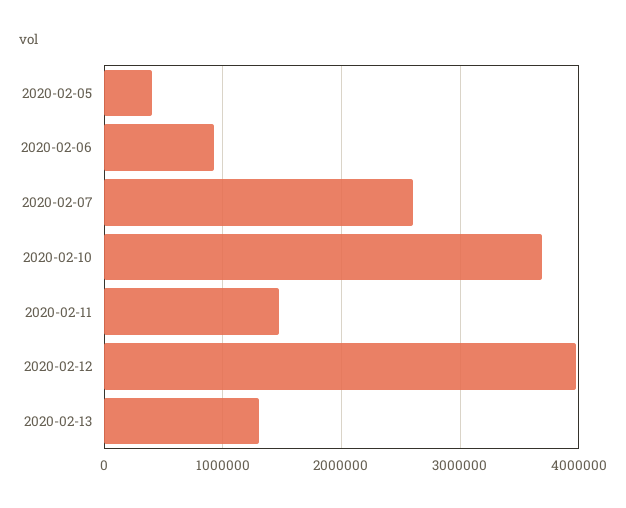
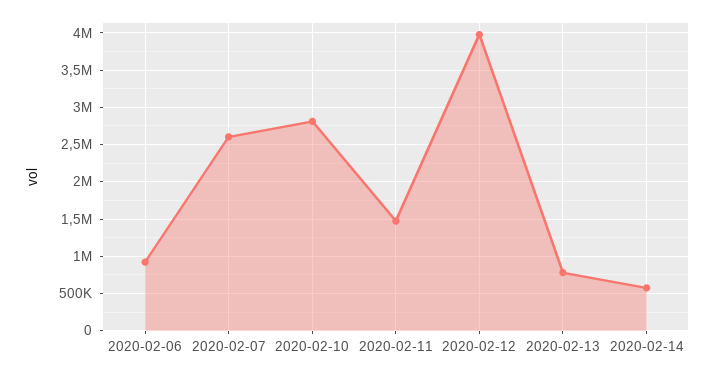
2020-02-05: 400000 -> none
2020-02-10: 3700000 -> 2800000
2020-02-13: 1300000 -> 800000
2020-02-14: none -> 600000

